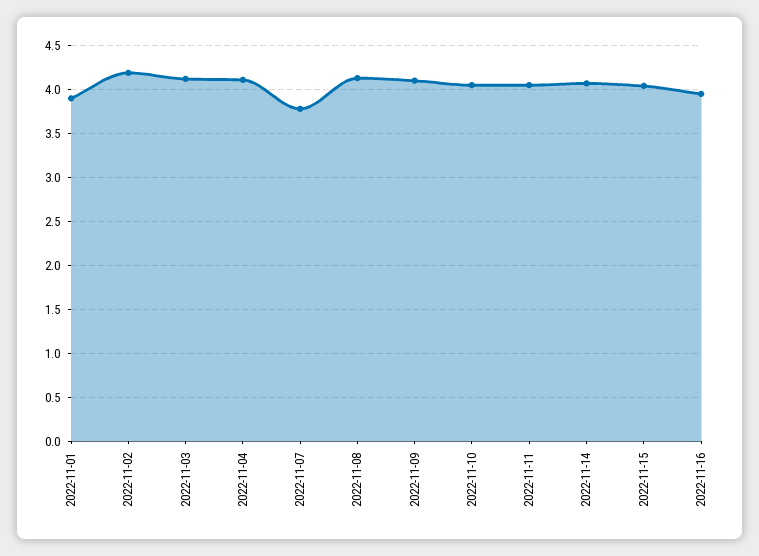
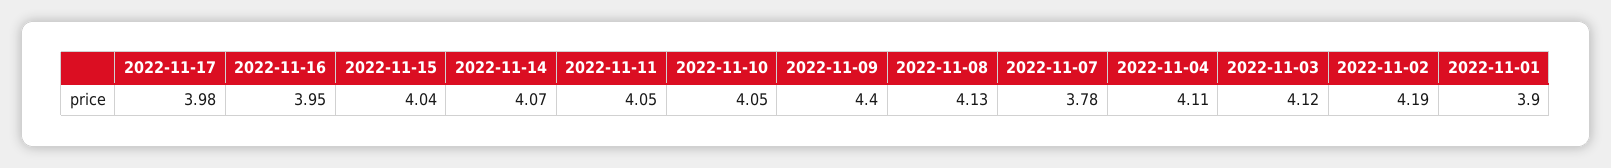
2022-11-09: 4.1 -> 4.4
2022-11-17: none -> 3.98

